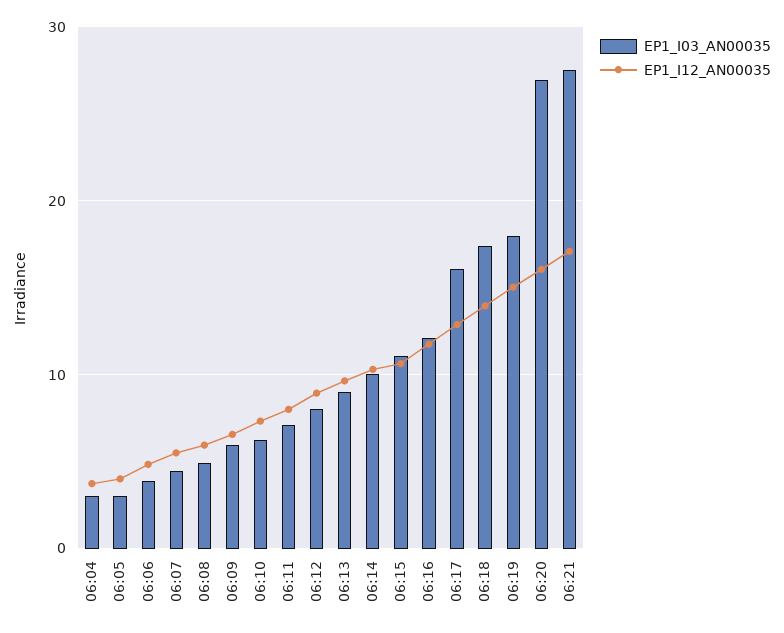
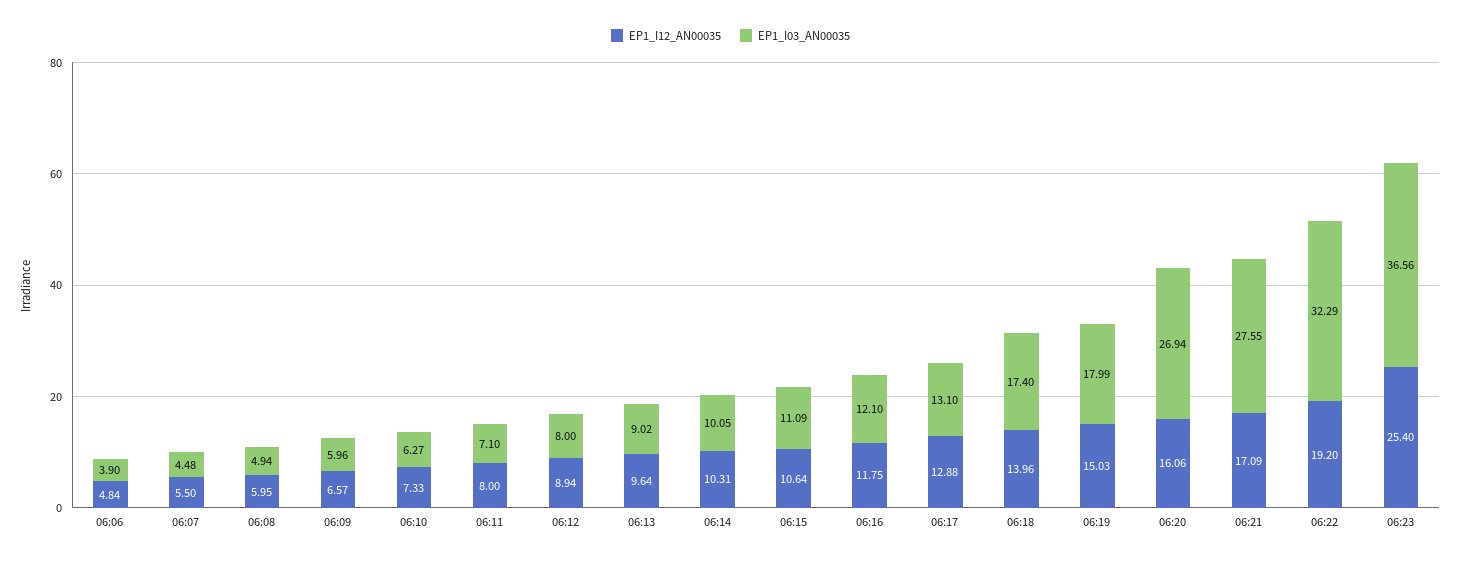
EP1_I03_AN00035, 06:04: 3 -> none
EP1_I12_AN00035, 06:04: 4 -> none
EP1_I03_AN00035, 06:05: 3 -> none
EP1_I12_AN00035, 06:05: 4 -> none
EP1_I03_AN00035, 06:17: 16 -> 13.1
EP1_I12_AN00035, 06:22: none -> 19.2
EP1_I03_AN00035, 06:22: none -> 32.29
EP1_I12_AN00035, 06:23: none -> 25.4
EP1_I03_AN00035, 06:23: none -> 36.56

